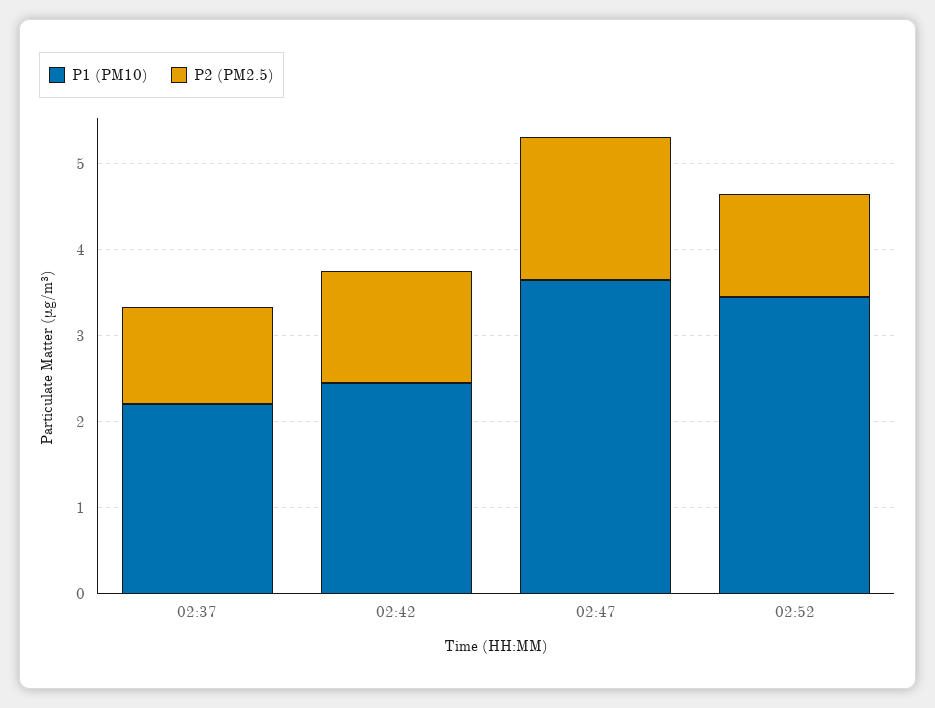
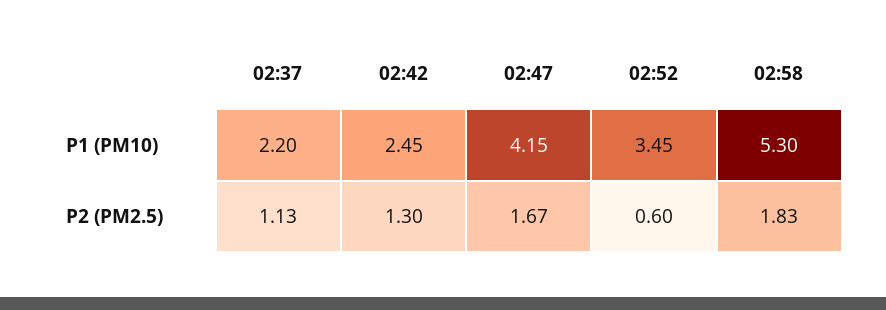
P1 (PM10), 02:47: 3.6 -> 4.15
P2 (PM2.5), 02:52: 1.2 -> 0.6
P1 (PM10), 02:58: none -> 5.3
P2 (PM2.5), 02:58: none -> 1.83

